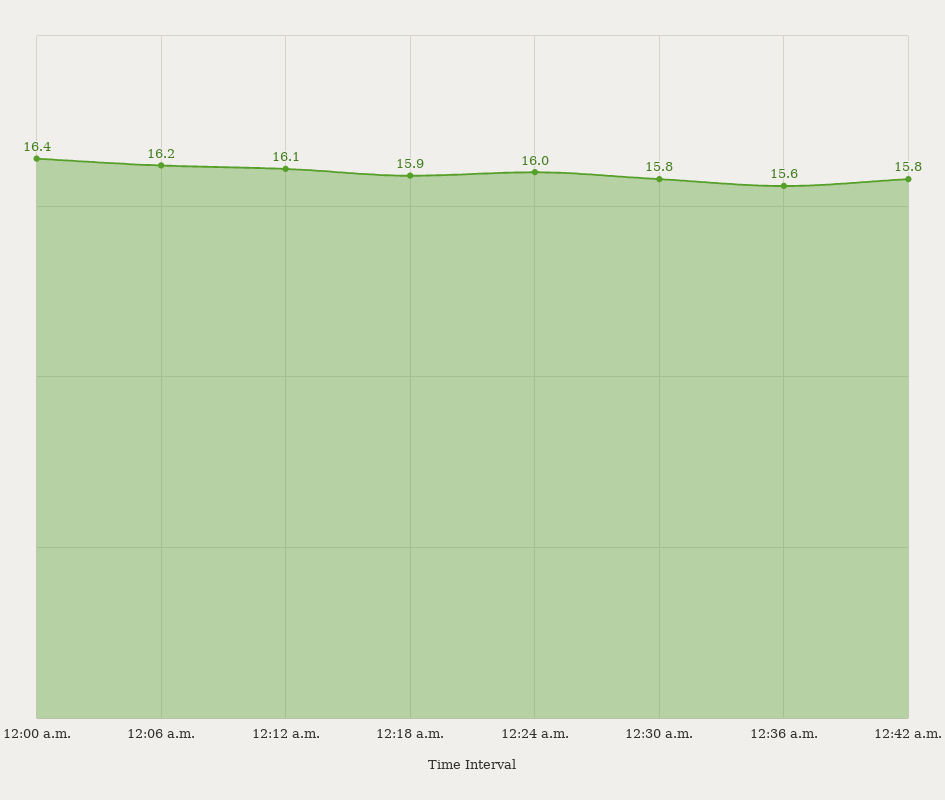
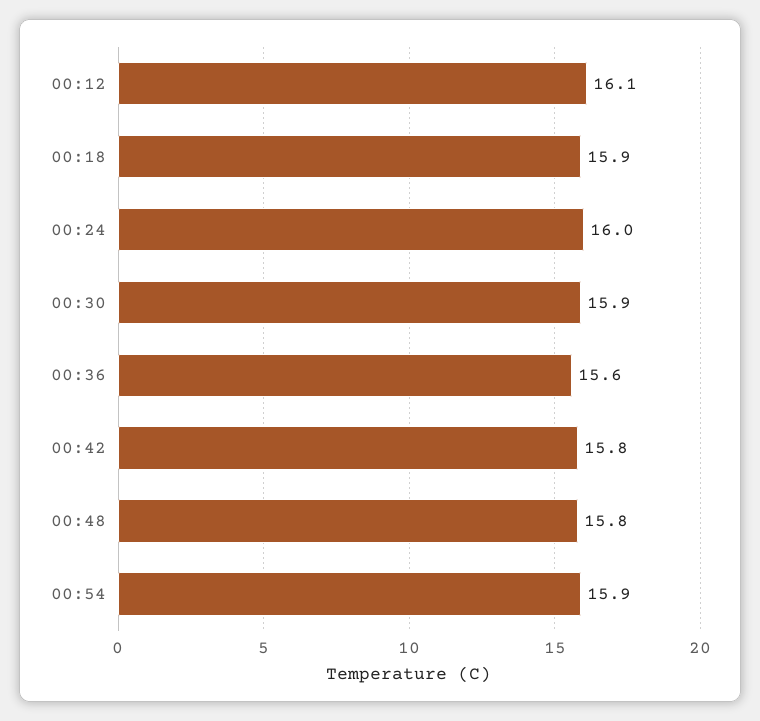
12:00 a.m.: 16.4 -> none
12:06 a.m.: 16.2 -> none
12:30 a.m.: 15.8 -> 15.9
00:48: none -> 15.8
00:54: none -> 15.9

